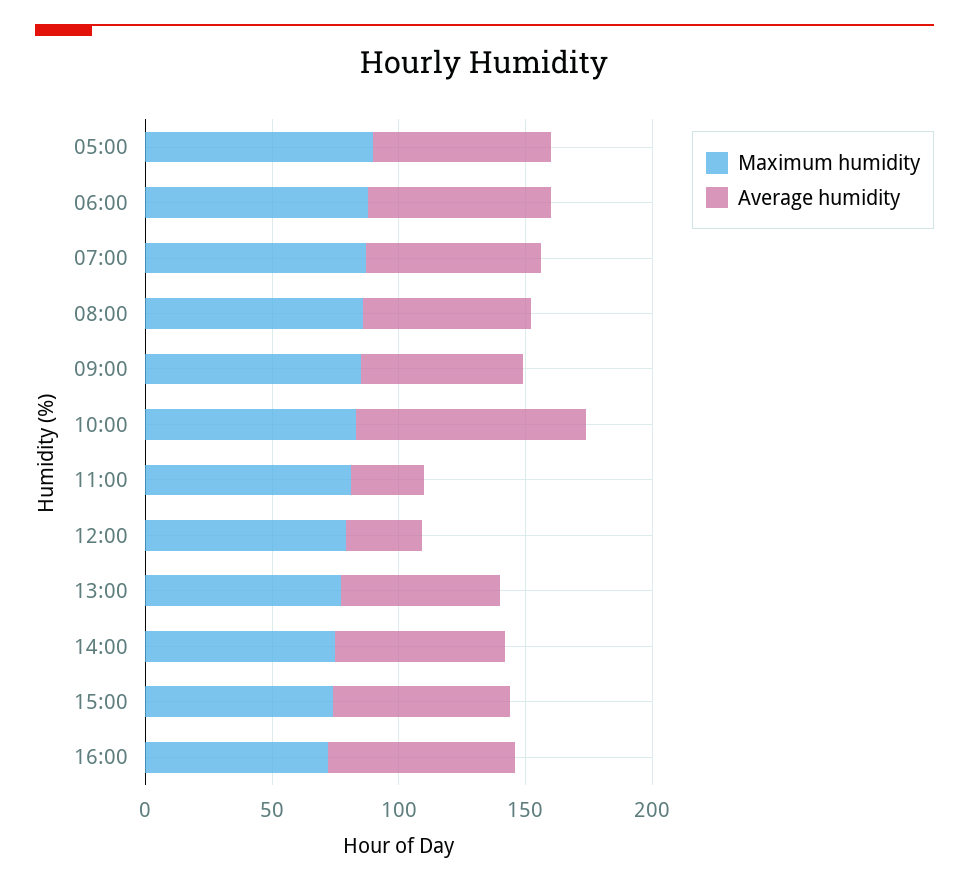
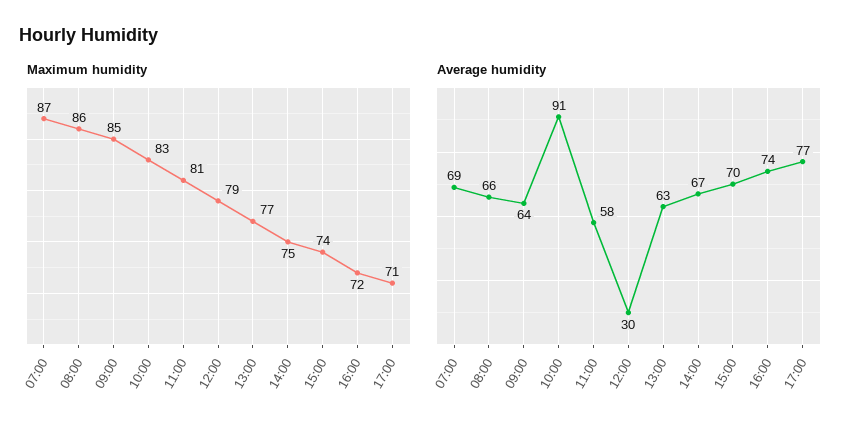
Maximum humidity, 05:00: 90 -> none
Average humidity, 05:00: 70 -> none
Maximum humidity, 06:00: 90 -> none
Average humidity, 06:00: 70 -> none
Average humidity, 11:00: 30 -> 58
Maximum humidity, 17:00: none -> 71
Average humidity, 17:00: none -> 77

